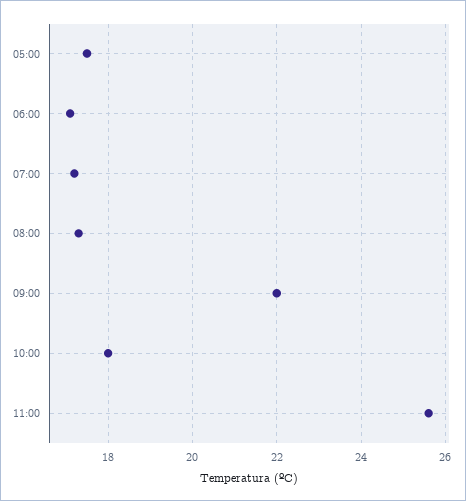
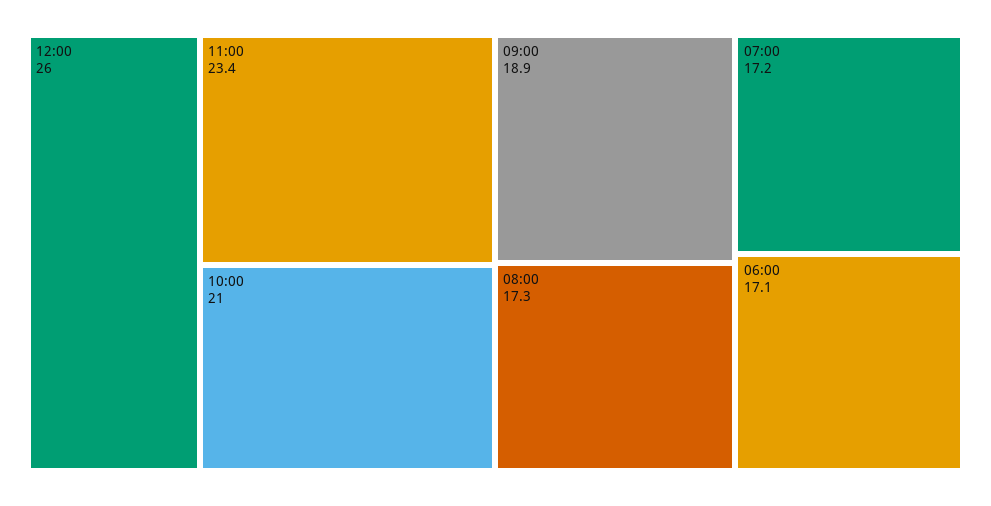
05:00: 17.5 -> none
09:00: 22 -> 18.9
10:00: 18 -> 21
11:00: 25.5 -> 23.4
12:00: none -> 26

